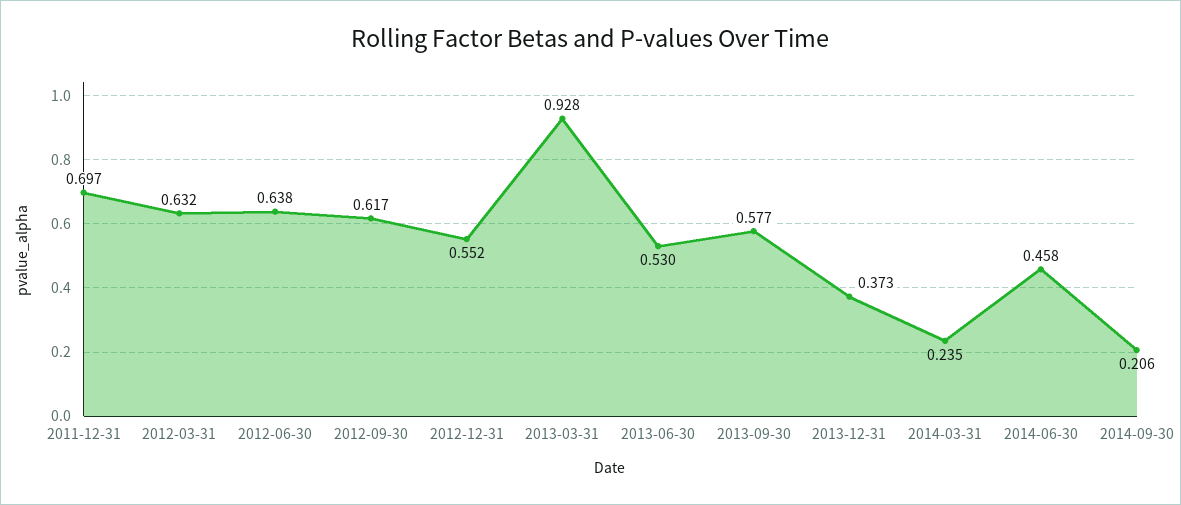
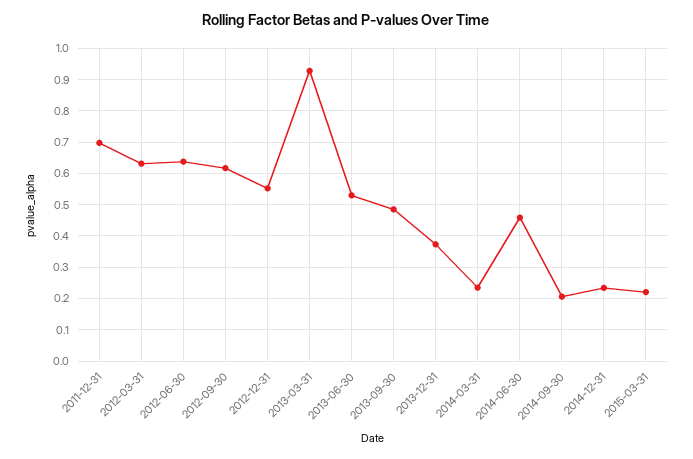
2013-09-30: 0.577 -> 0.48
2014-12-31: none -> 0.24
2015-03-31: none -> 0.22

